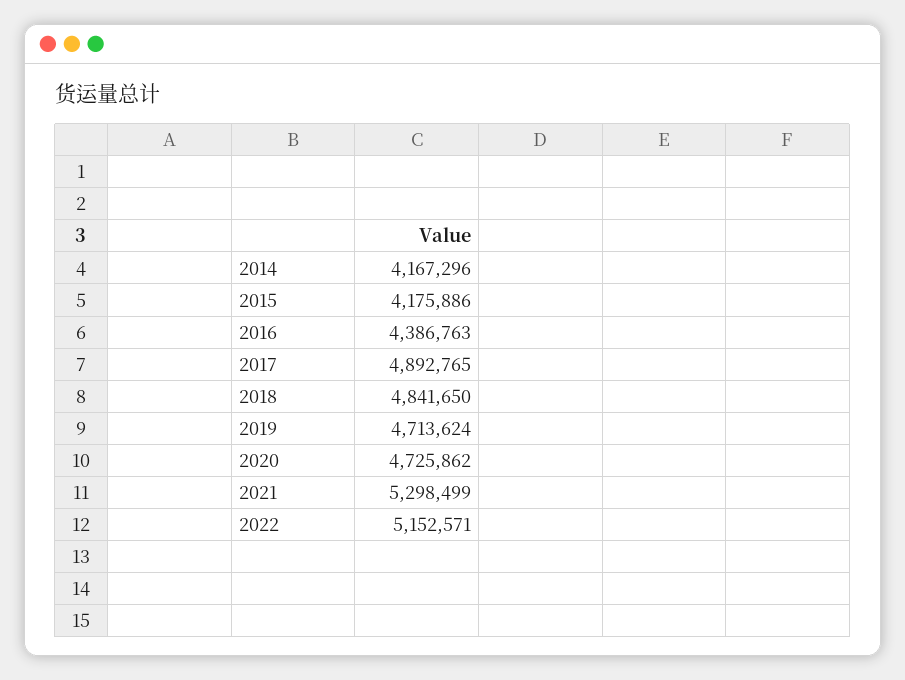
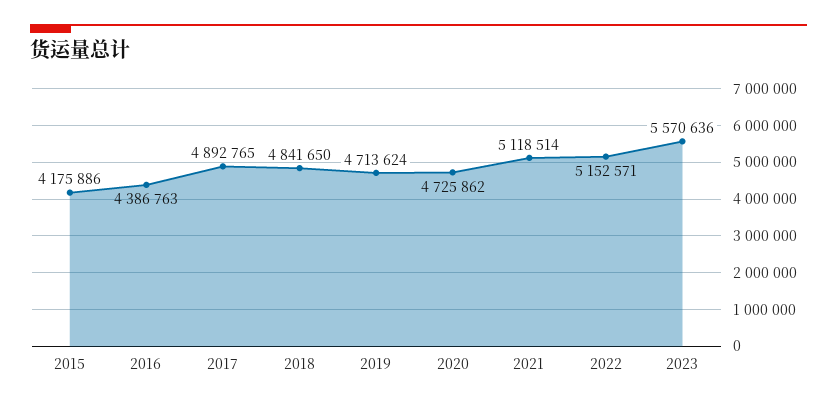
2014: 4167296 -> none
2021: 5298499 -> 5118514
2023: none -> 5570636

